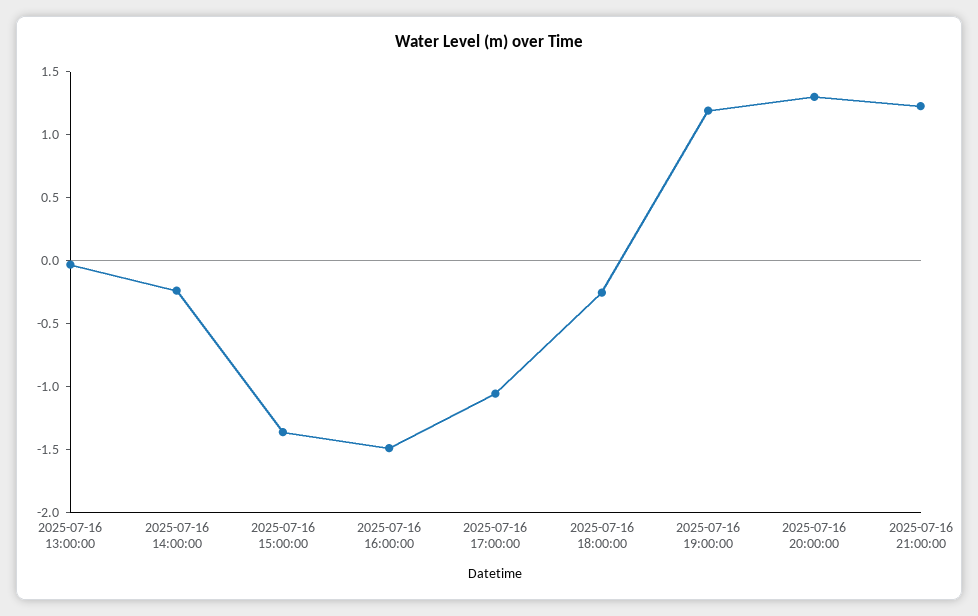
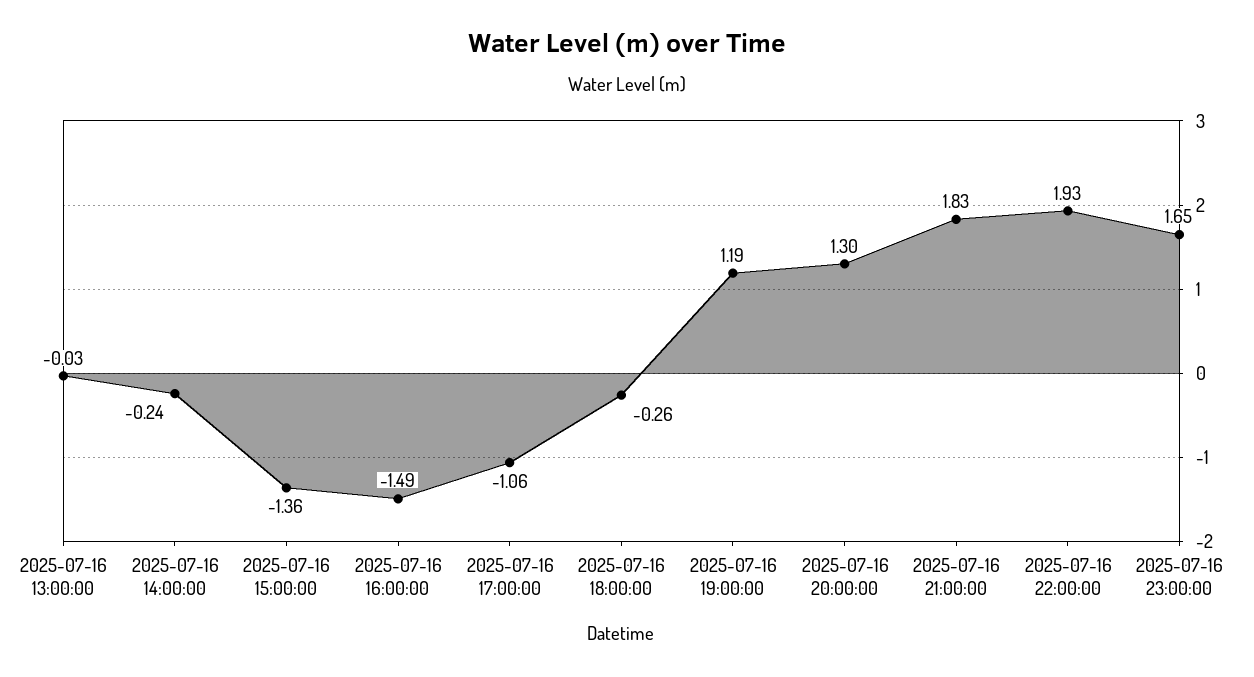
2025-07-16 21:00:00: 1.2 -> 1.83
2025-07-16 22:00:00: none -> 1.93
2025-07-16 23:00:00: none -> 1.65

